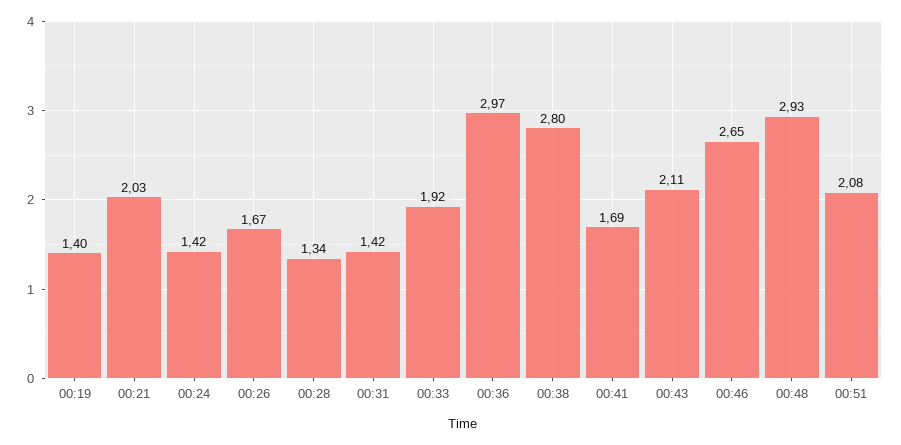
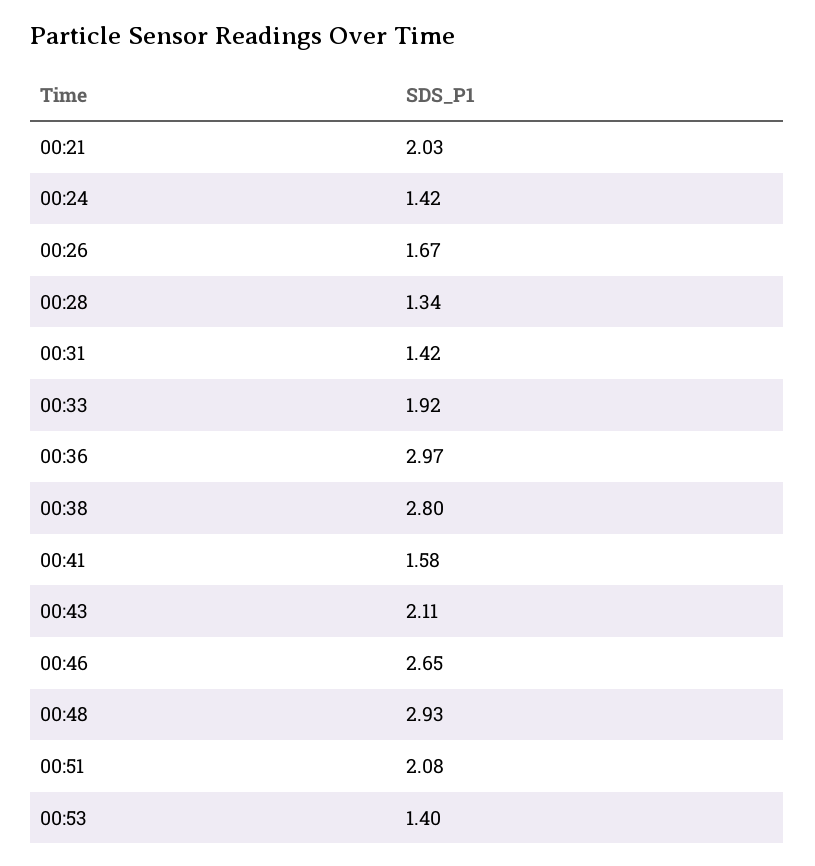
00:19: 1.4 -> none
00:41: 1.69 -> 1.58
00:53: none -> 1.4

